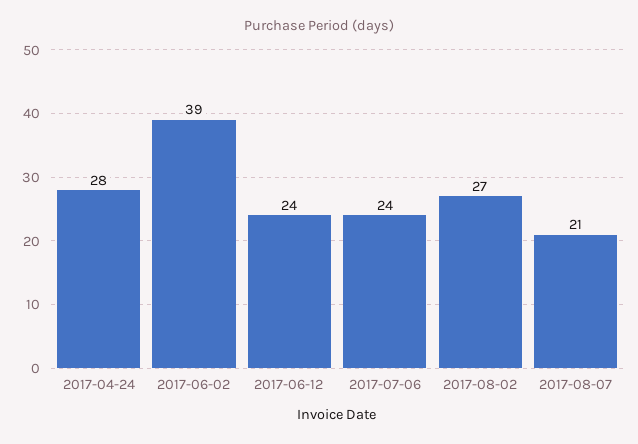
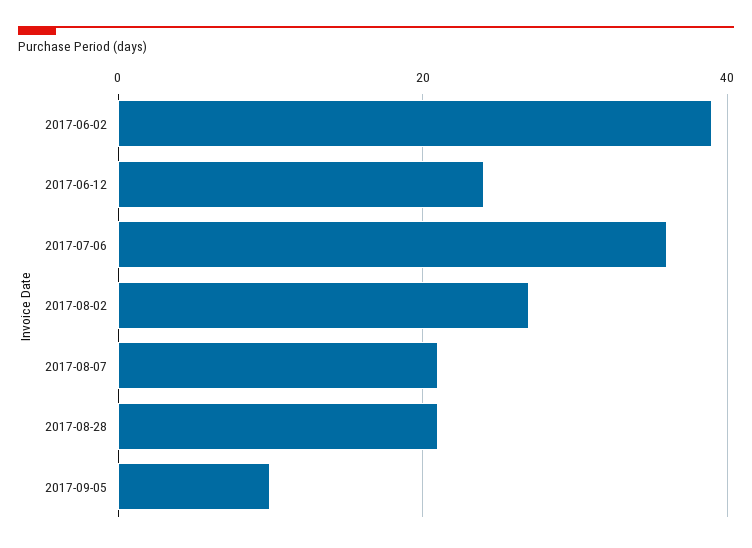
2017-04-24: 28 -> none
2017-07-06: 24 -> 35
2017-08-28: none -> 20
2017-09-05: none -> 10

